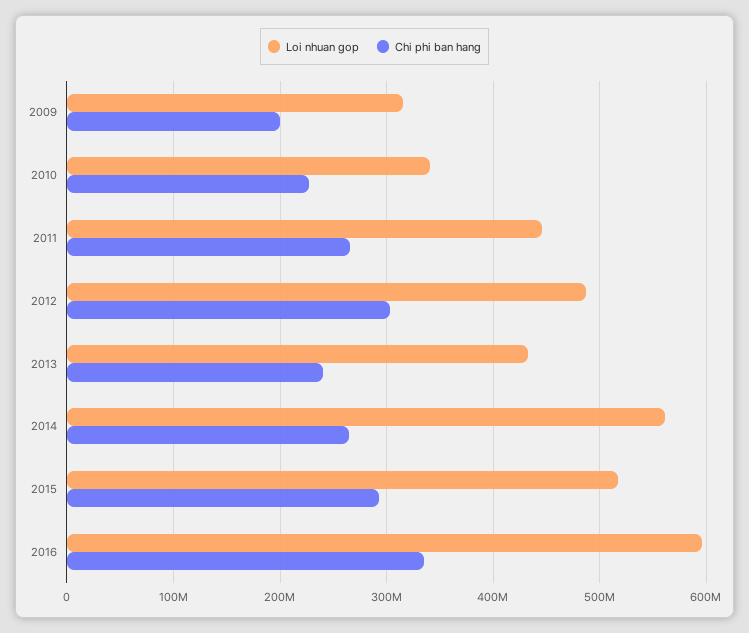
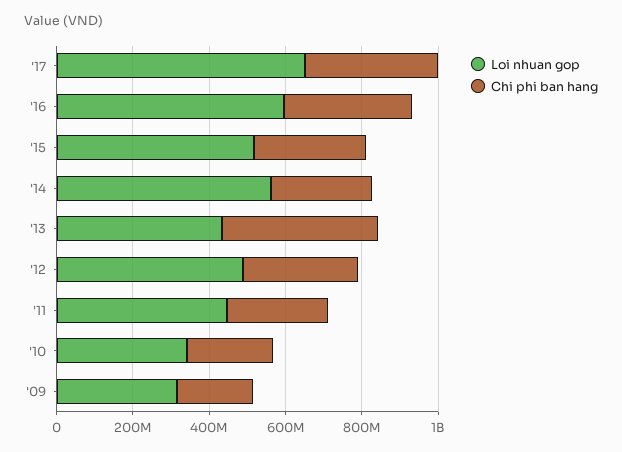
Chi phi ban hang, 2013: 240000000 -> 400000000
Loi nhuan gop, '17: none -> 650000000
Chi phi ban hang, '17: none -> 350000000

